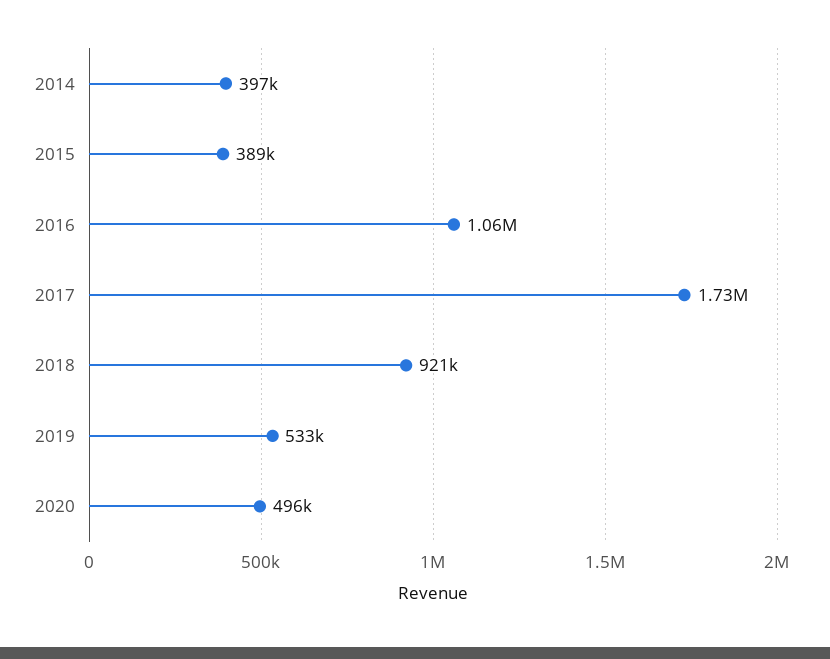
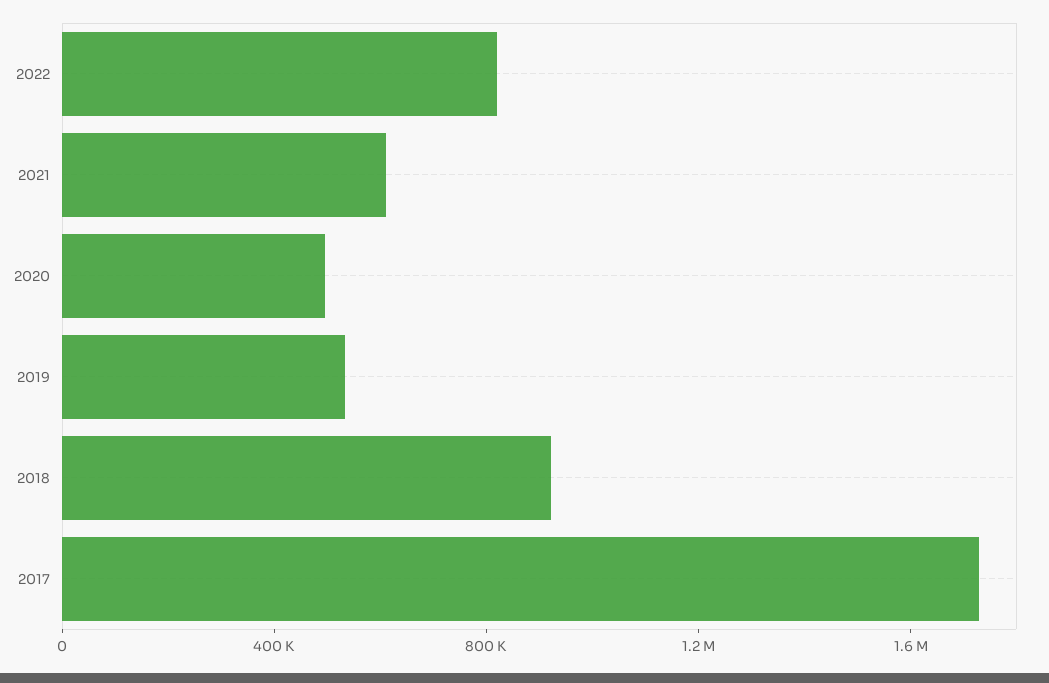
2014: 397000 -> none
2015: 389000 -> none
2016: 1060000 -> none
2022: none -> 800000
2021: none -> 600000

